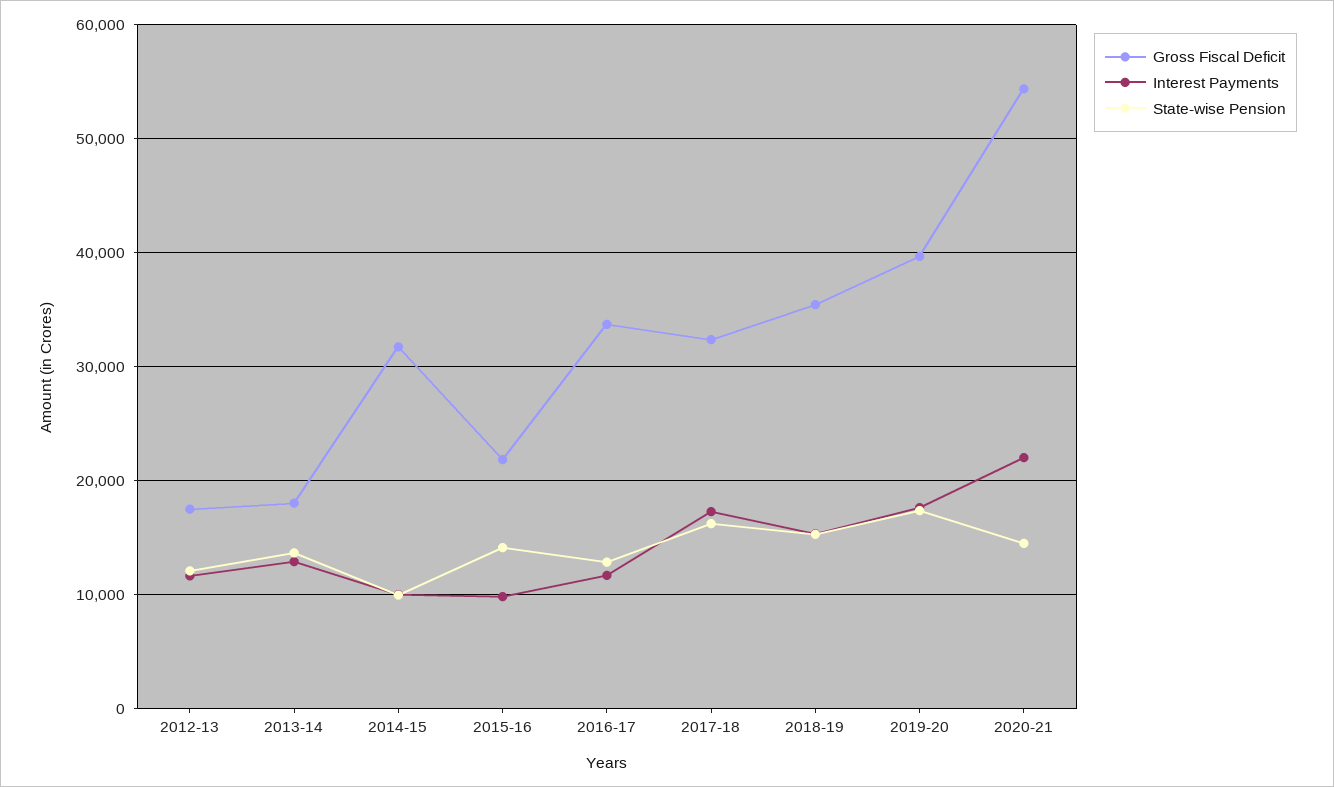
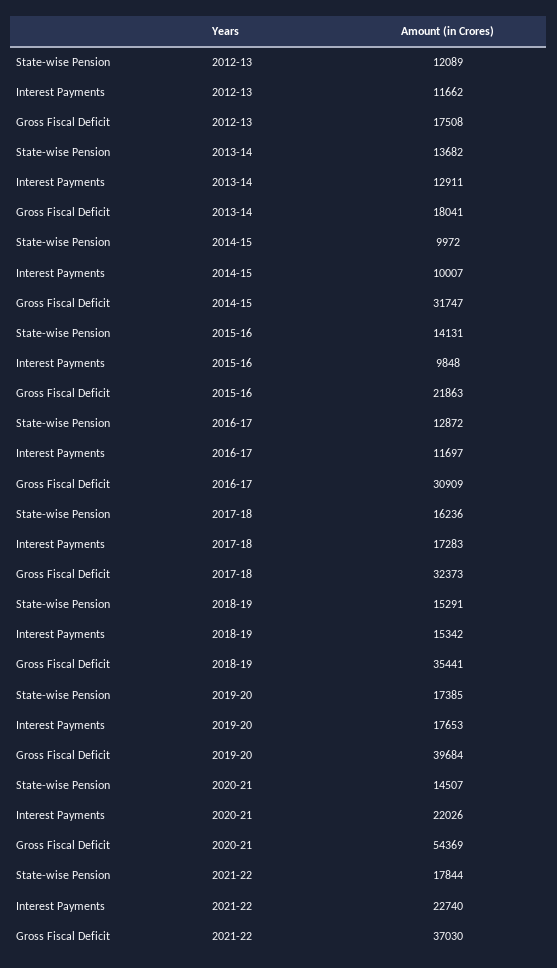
Gross Fiscal Deficit, 2016-17: 34000 -> 30909
State-wise Pension, 2021-22: none -> 17844
Interest Payments, 2021-22: none -> 22740
Gross Fiscal Deficit, 2021-22: none -> 37030

